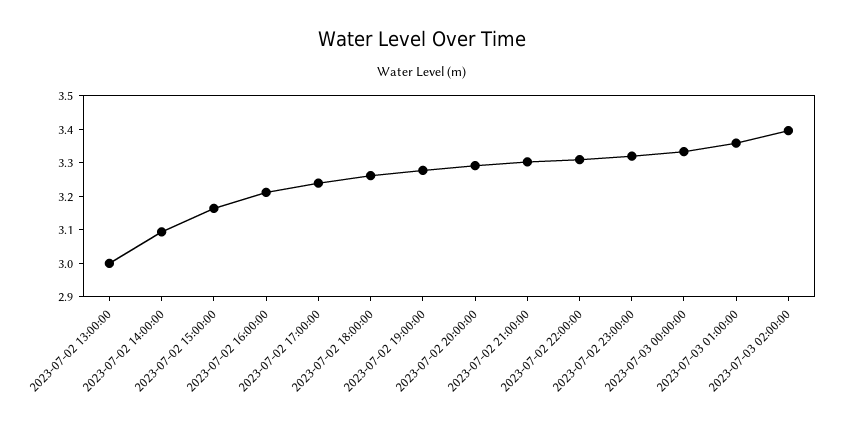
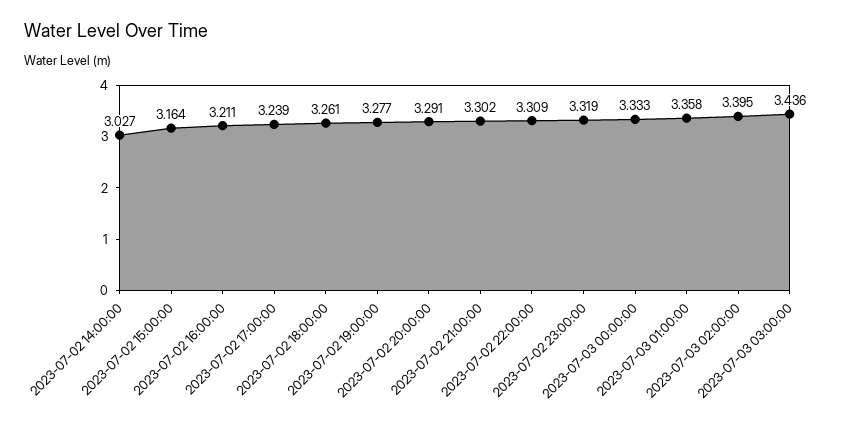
2023-07-02 13:00:00: 3 -> none
2023-07-02 14:00:00: 3.1 -> 3.027
2023-07-03 03:00:00: none -> 3.436

